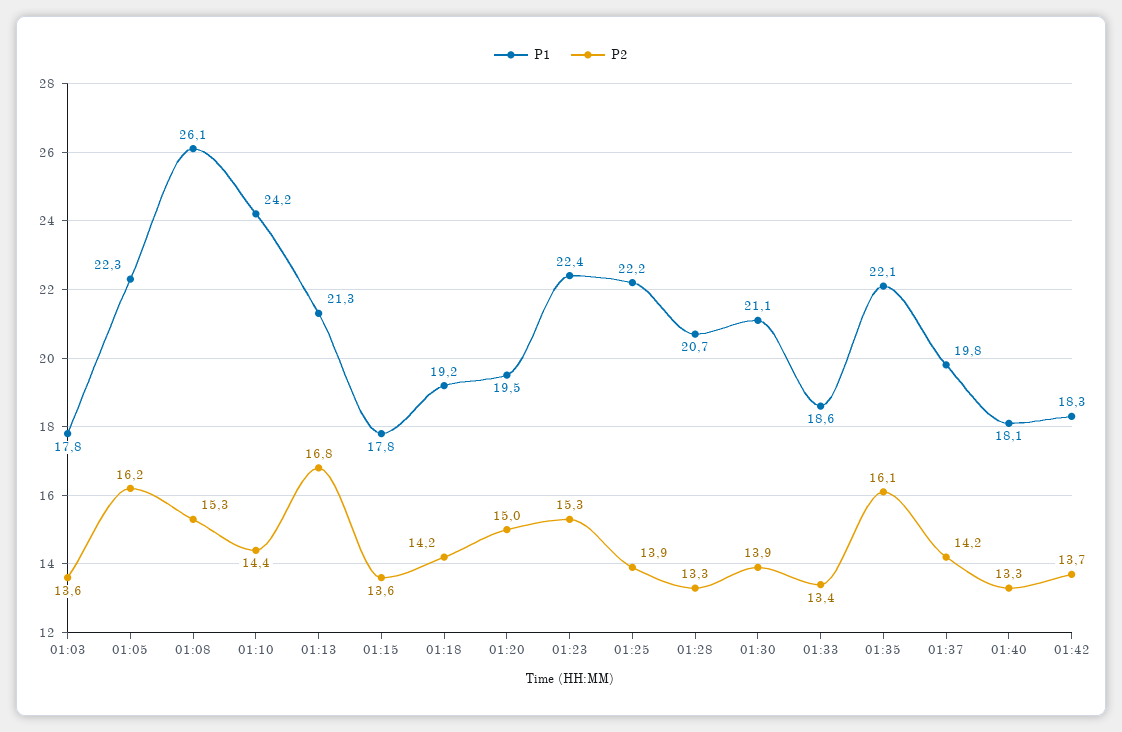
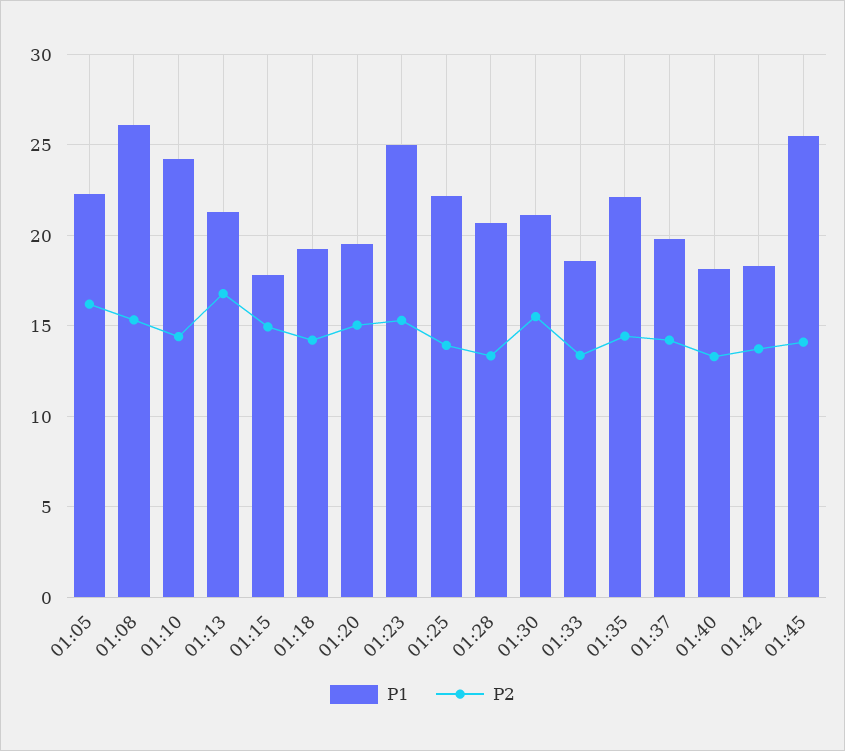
P1, 01:03: 17.8 -> none
P2, 01:03: 13.6 -> none
P2, 01:15: 13.6 -> 15
P1, 01:23: 22.4 -> 25
P2, 01:30: 13.9 -> 15.5
P2, 01:35: 16.1 -> 14.5
P1, 01:45: none -> 25.5
P2, 01:45: none -> 14

